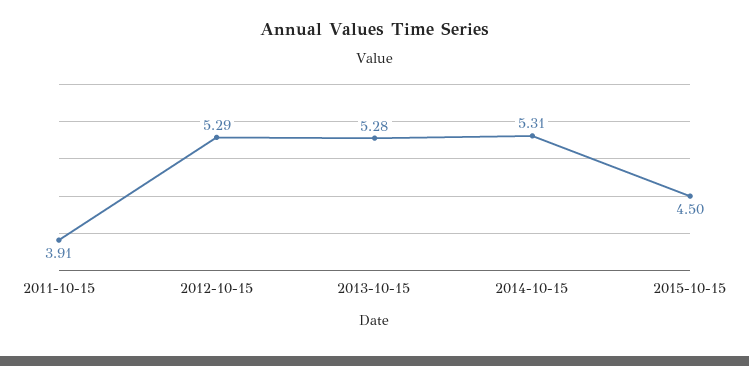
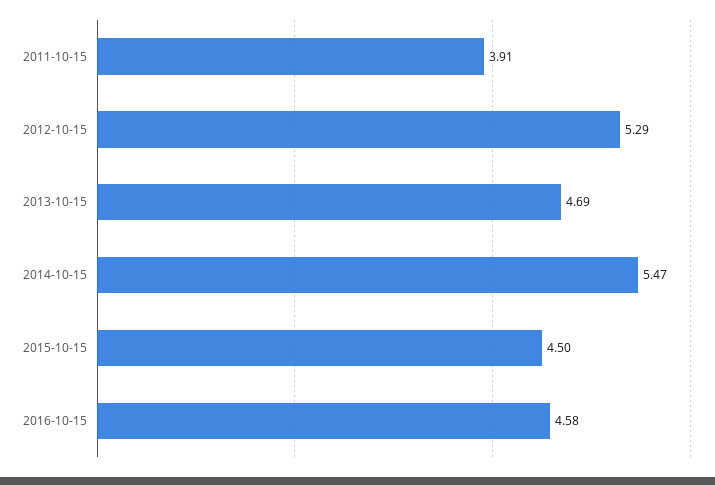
2013-10-15: 5.28 -> 4.69
2014-10-15: 5.31 -> 5.47
2016-10-15: none -> 4.58

